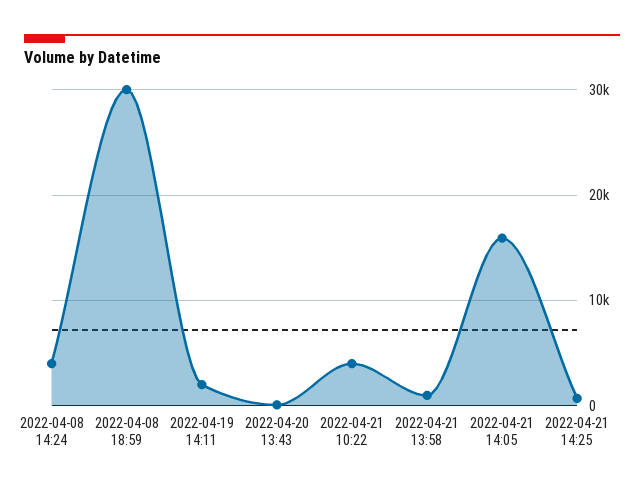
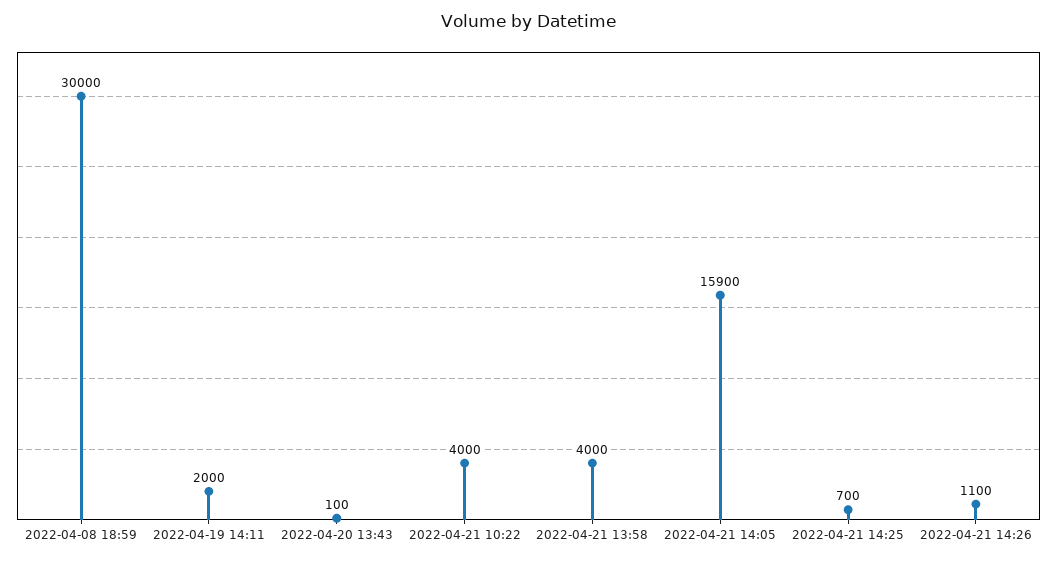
2022-04-08 14:24: 4000 -> none
2022-04-21 13:58: 1000 -> 4000
2022-04-21 14:26: none -> 1100

